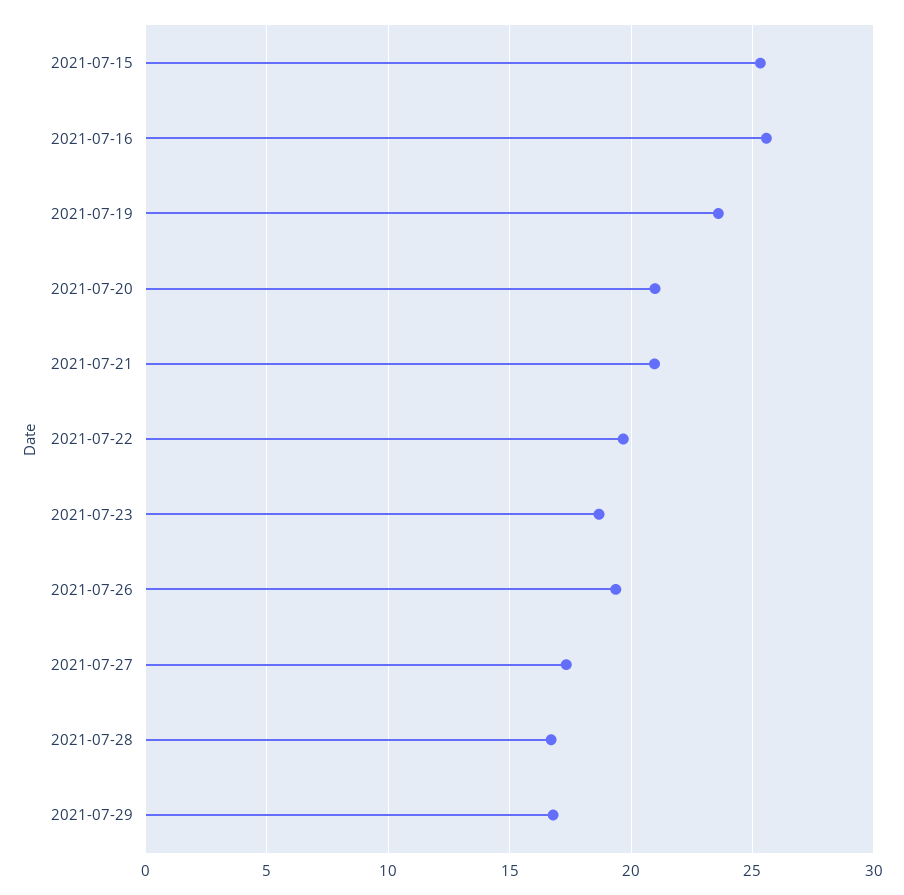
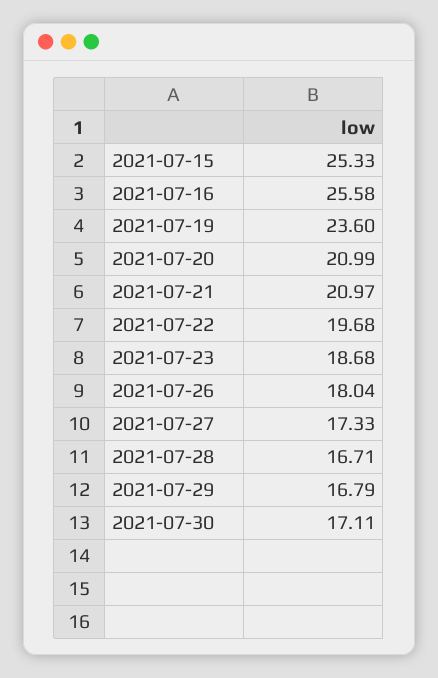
2021-07-26: 19.5 -> 18.04
2021-07-30: none -> 17.11

